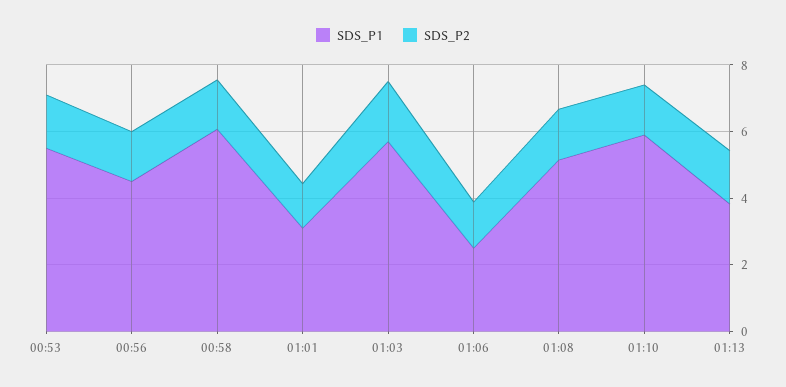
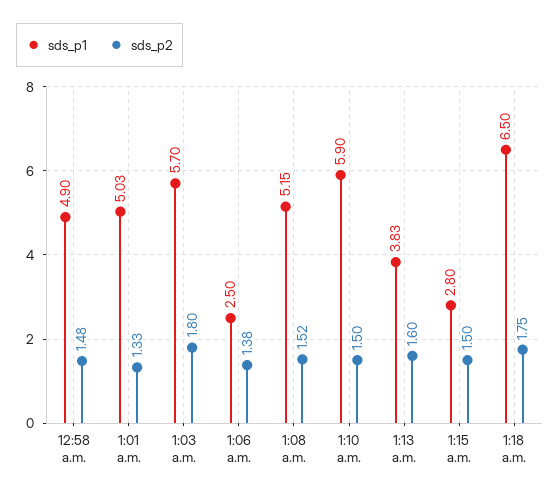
SDS_P1, 00:53: 5.5 -> none
SDS_P2, 00:53: 1.5 -> none
SDS_P1, 00:56: 4.5 -> none
SDS_P2, 00:56: 1.5 -> none
SDS_P1, 00:58: 6 -> 4.9
SDS_P1, 01:01: 3 -> 5.03
SDS_P1, 1:15 a.m.: none -> 2.8
SDS_P2, 1:15 a.m.: none -> 1.5
SDS_P1, 1:18 a.m.: none -> 6.5
SDS_P2, 1:18 a.m.: none -> 1.75

